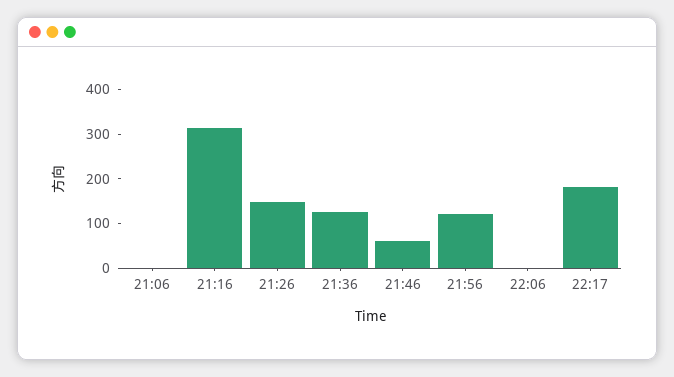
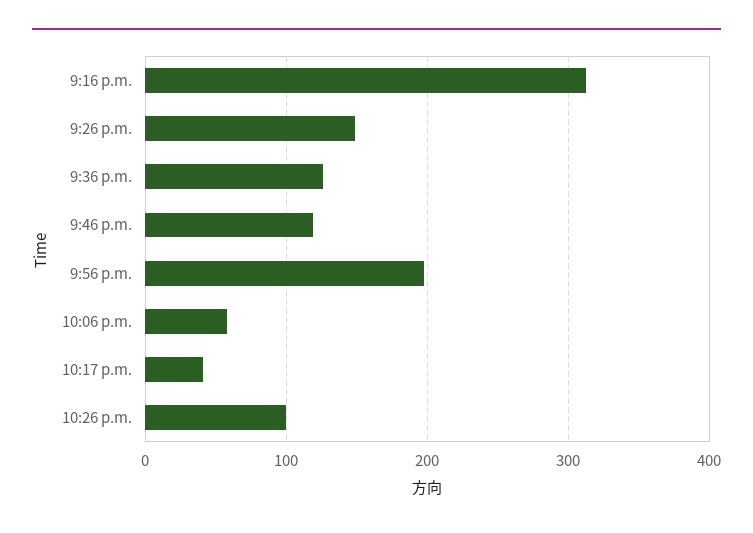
21:06: 0 -> none
21:46: 60 -> 120
21:56: 120 -> 200
22:06: 0 -> 60
22:17: 180 -> 40
10:26 p.m.: none -> 100

